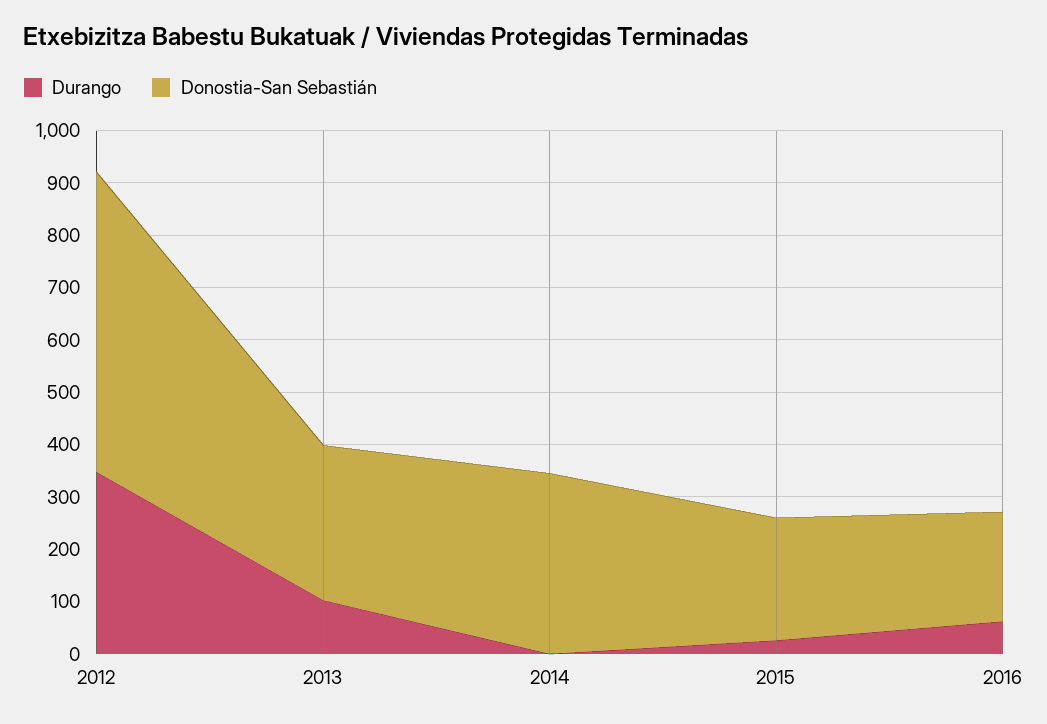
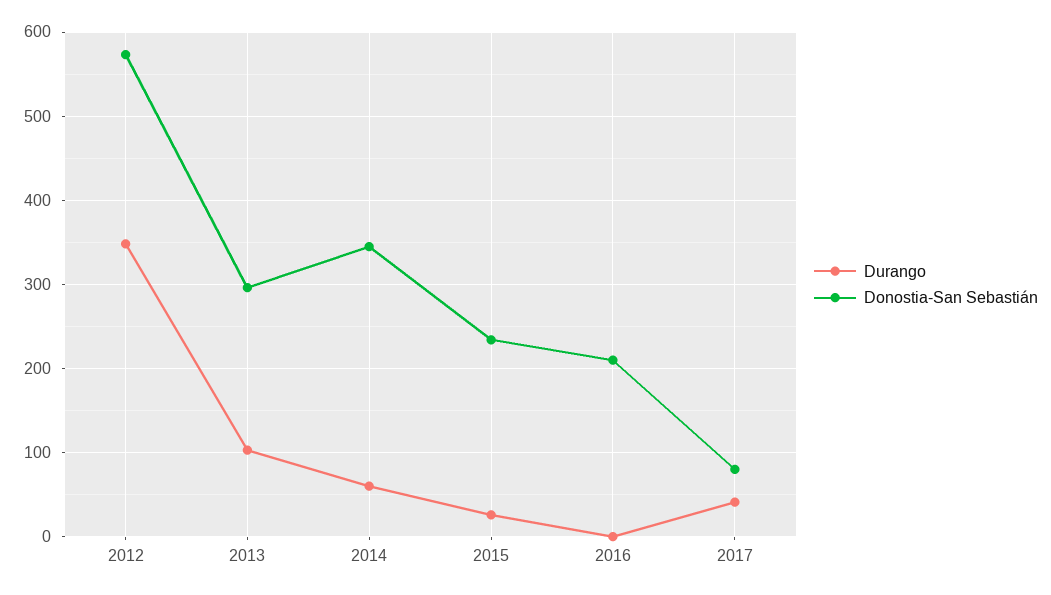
Durango, 2014: 0 -> 60
Durango, 2016: 60 -> 0
Durango, 2017: none -> 40
Donostia-San Sebastián, 2017: none -> 80

